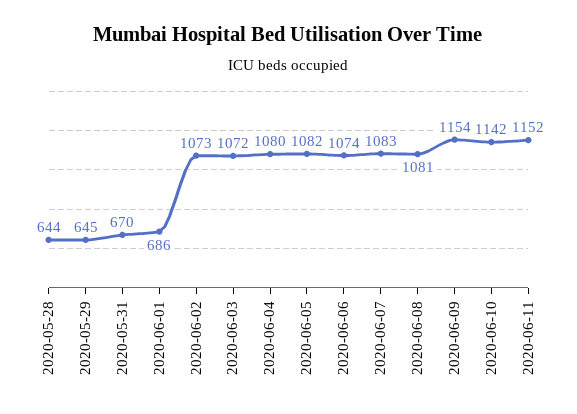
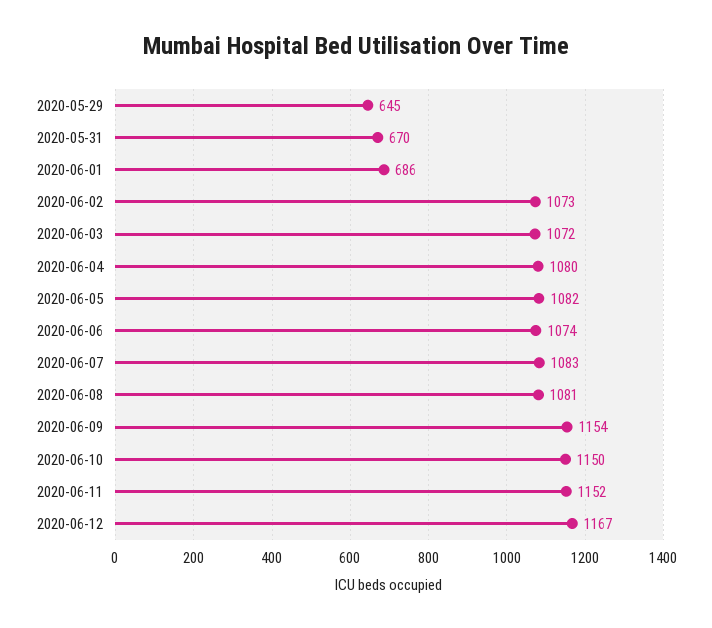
2020-05-28: 644 -> none
2020-06-10: 1142 -> 1150
2020-06-12: none -> 1167

